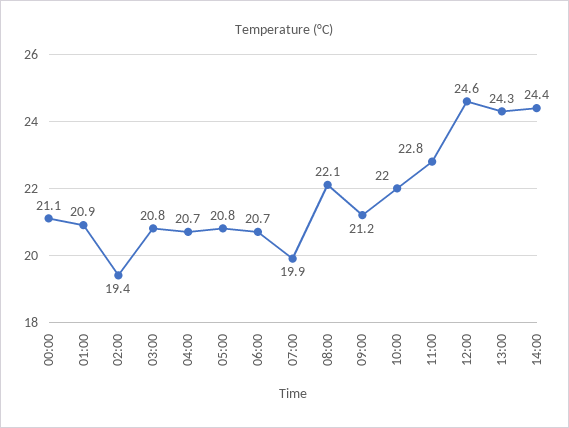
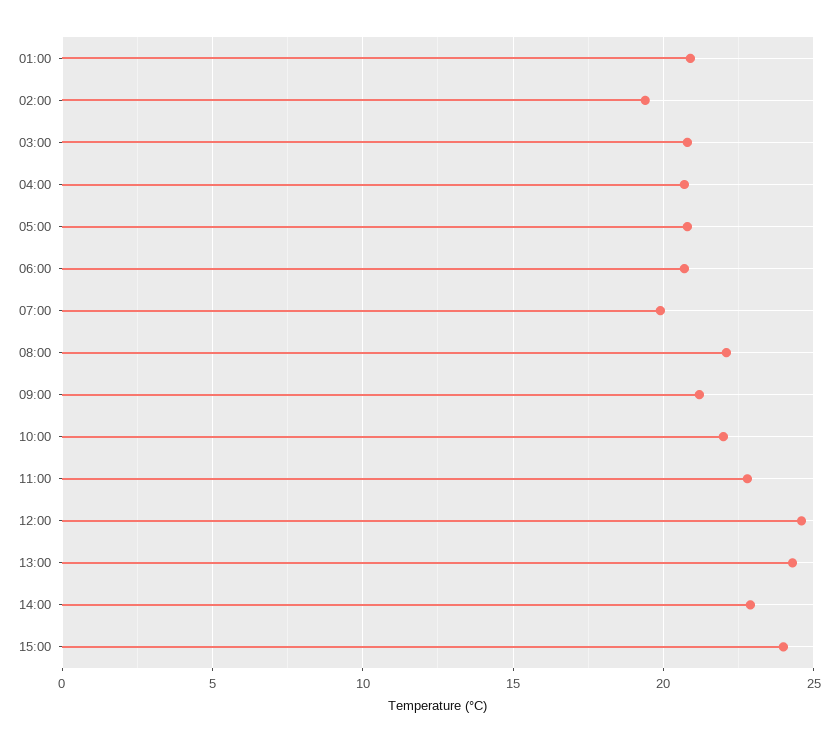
00:00: 21.1 -> none
14:00: 24.4 -> 23
15:00: none -> 24

